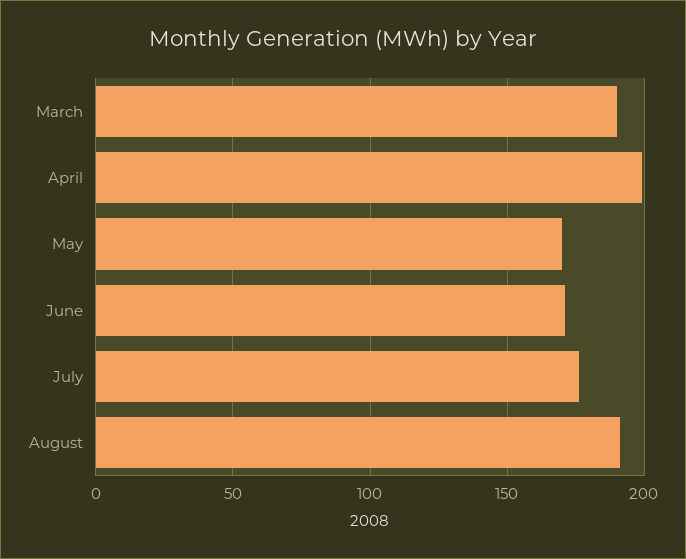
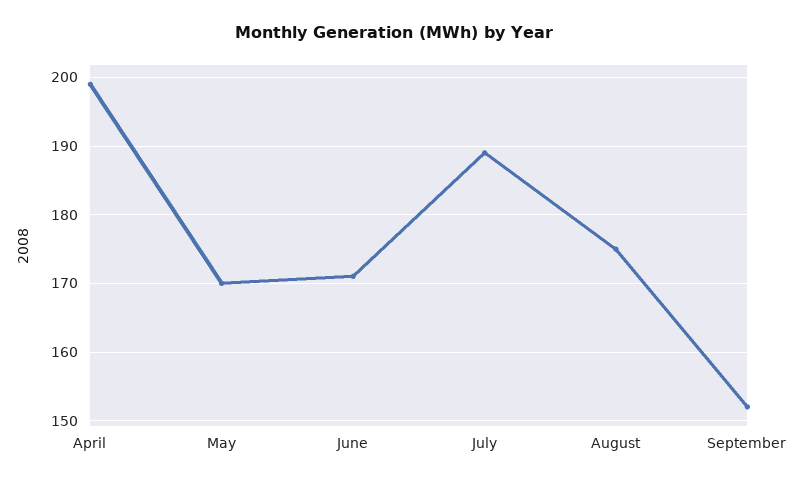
March: 190 -> none
July: 175 -> 189
August: 190 -> 175
September: none -> 152

